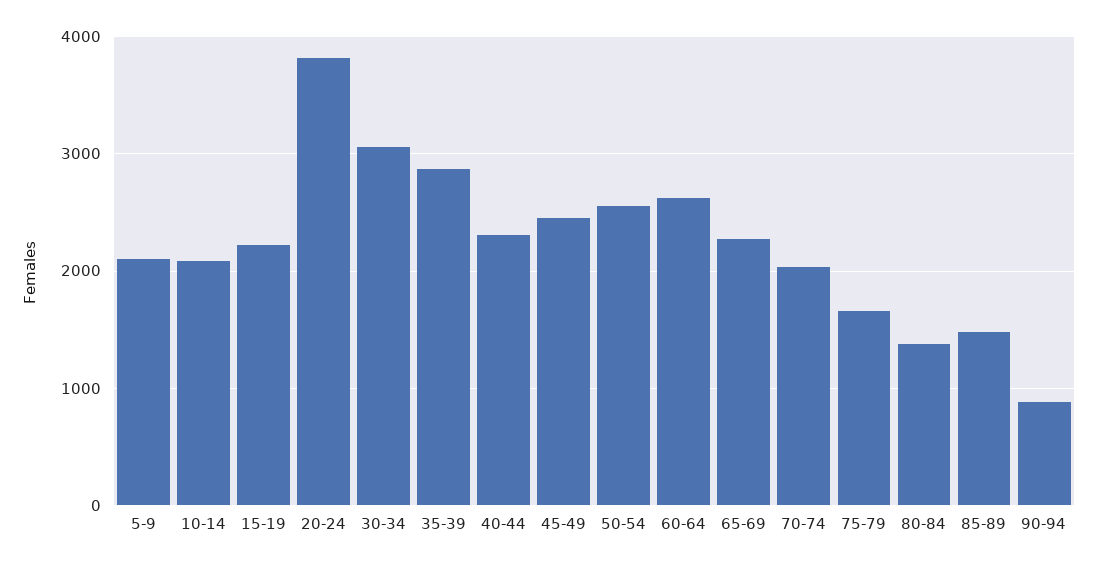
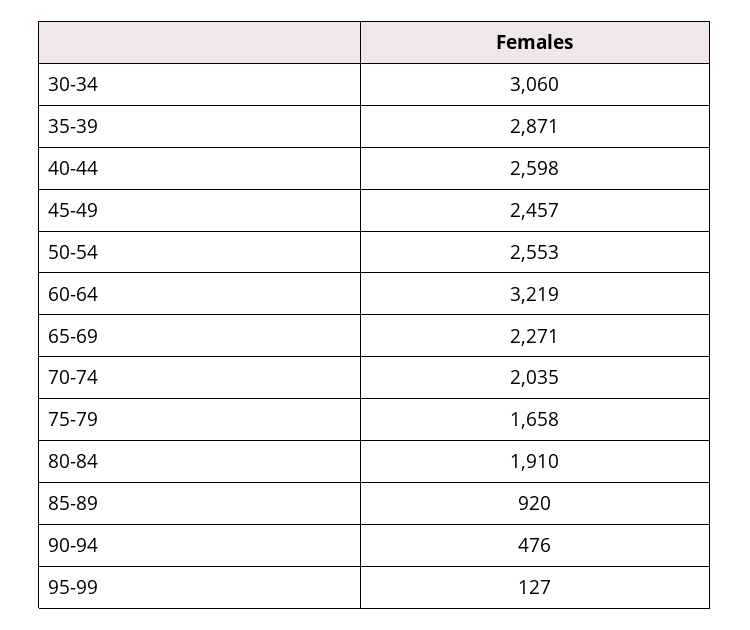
5-9: 2100 -> none
10-14: 2100 -> none
15-19: 2200 -> none
20-24: 3800 -> none
40-44: 2300 -> 2598
60-64: 2600 -> 3219
80-84: 1400 -> 1910
85-89: 1500 -> 920
90-94: 900 -> 476
95-99: none -> 127

